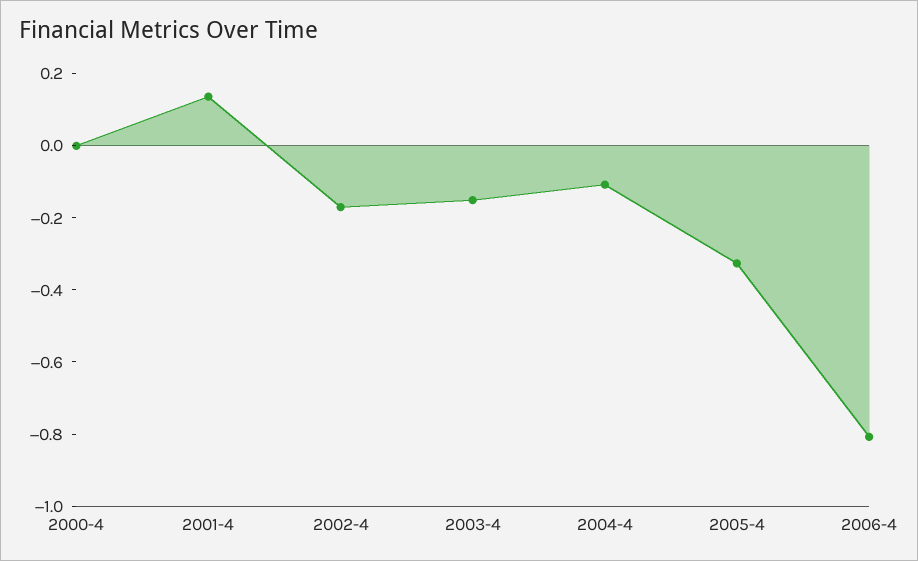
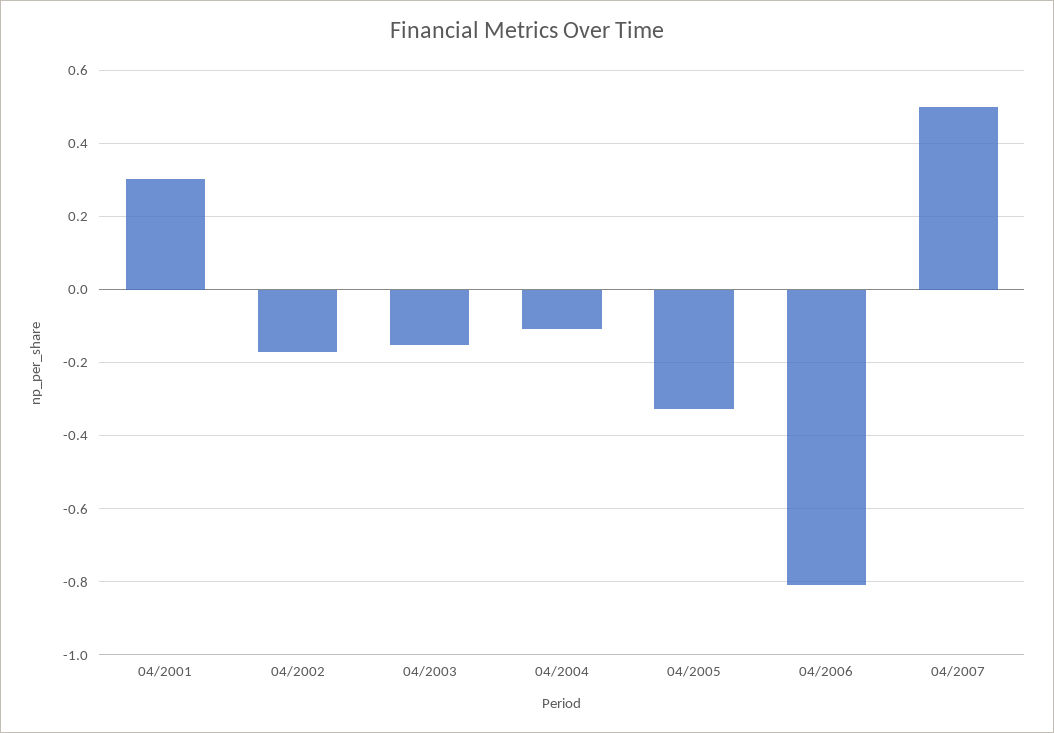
2000-4: 0 -> none
2001-4: 0.15 -> 0.3
04/2007: none -> 0.5

